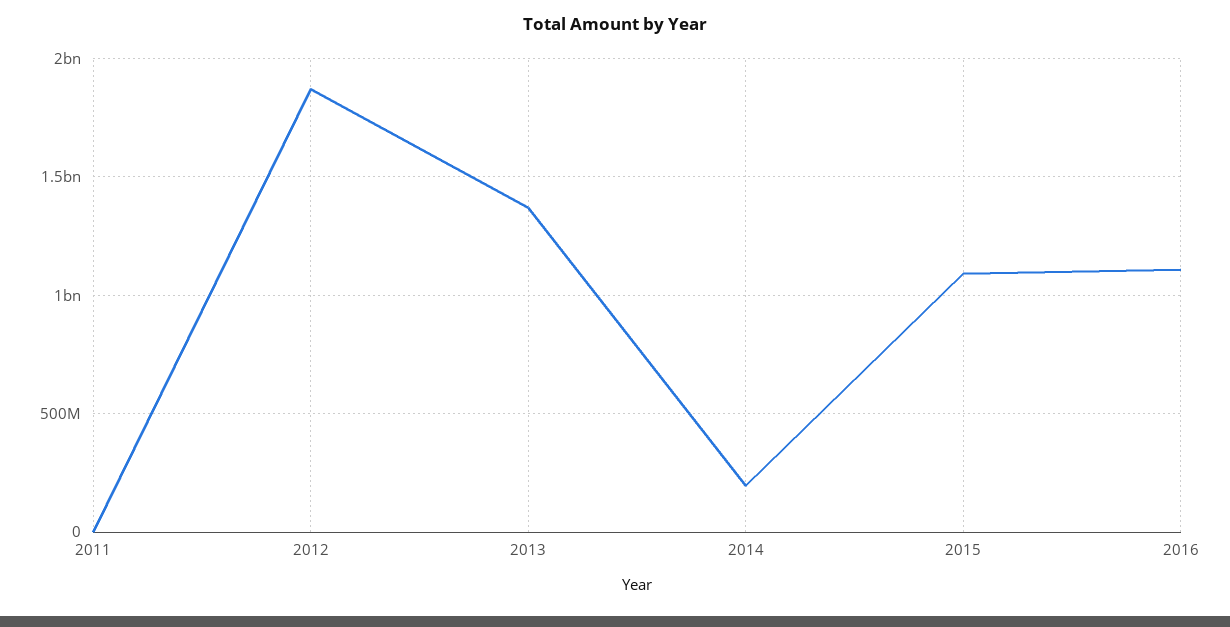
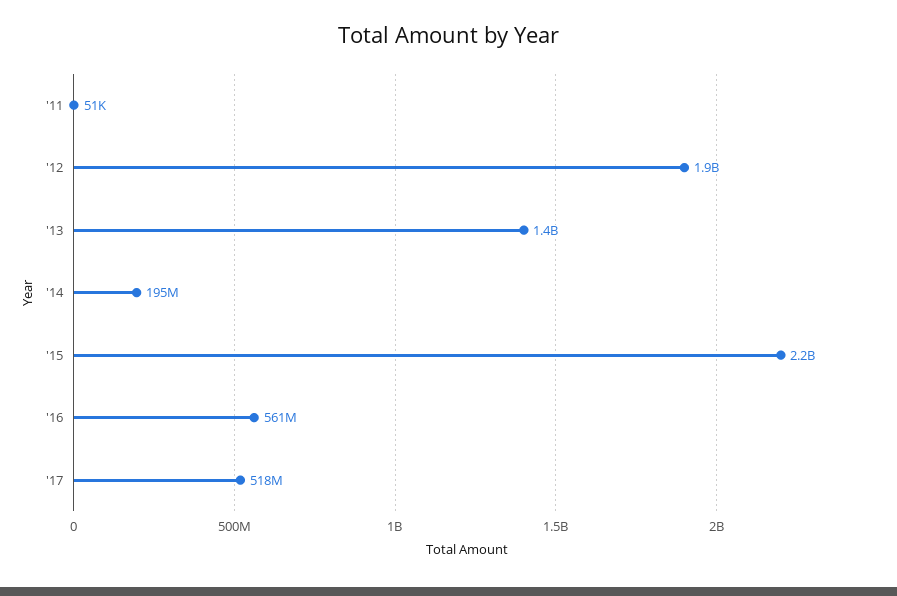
2015: 1100000000 -> 2200000000
2016: 1100000000 -> 561000000
'17: none -> 518000000

